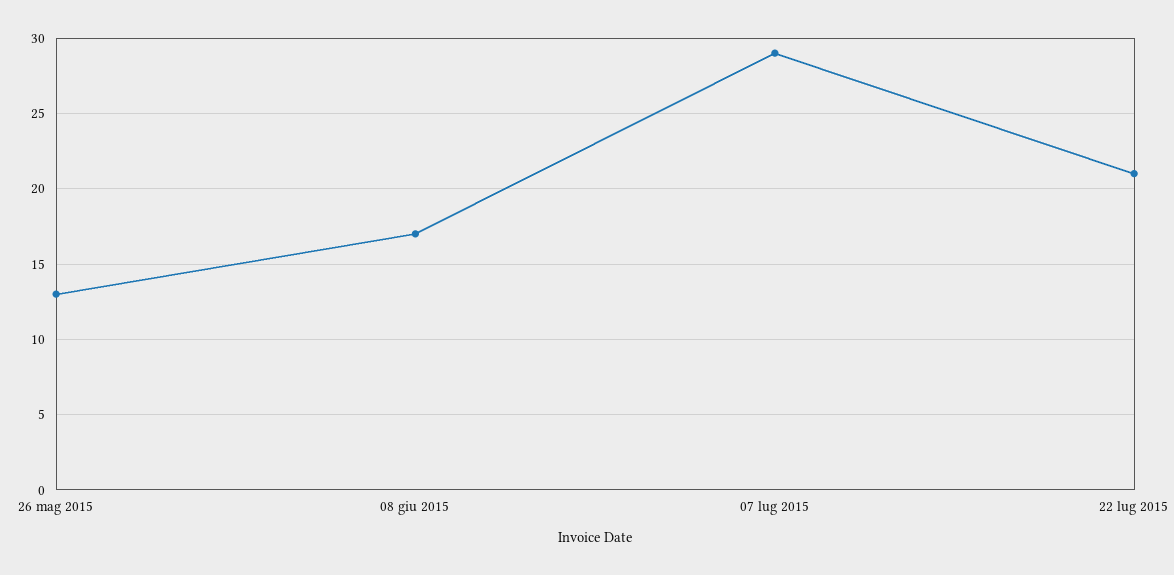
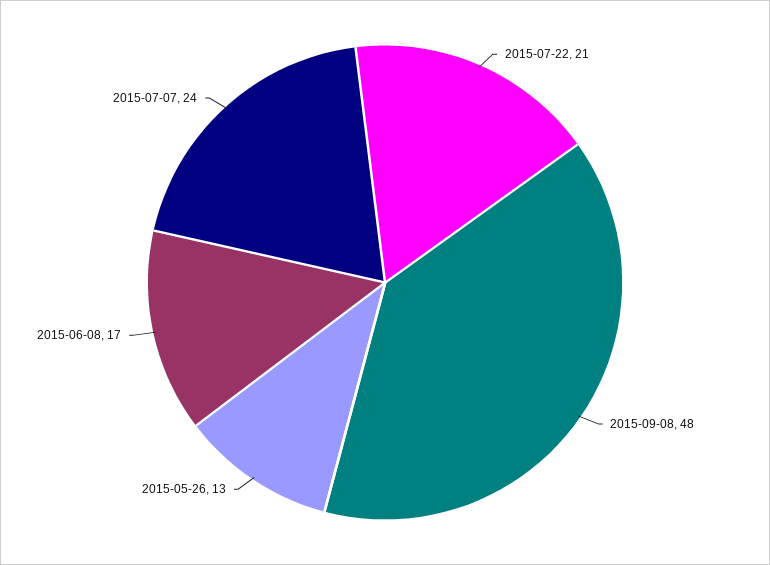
07 lug 2015: 29 -> 24
2015-09-08: none -> 48

